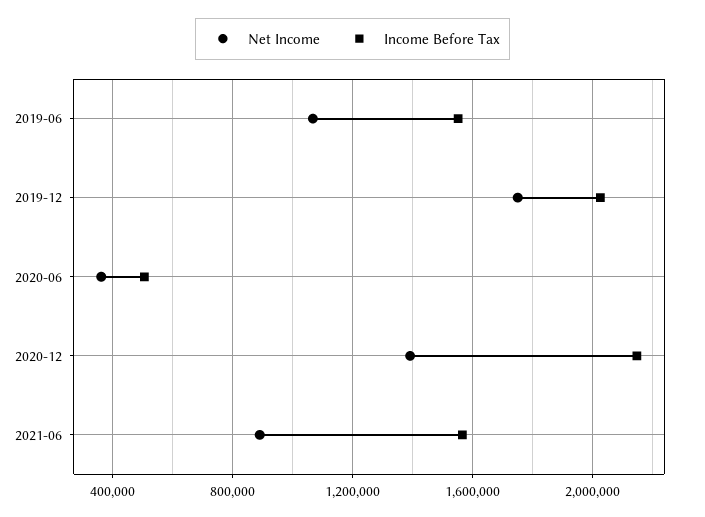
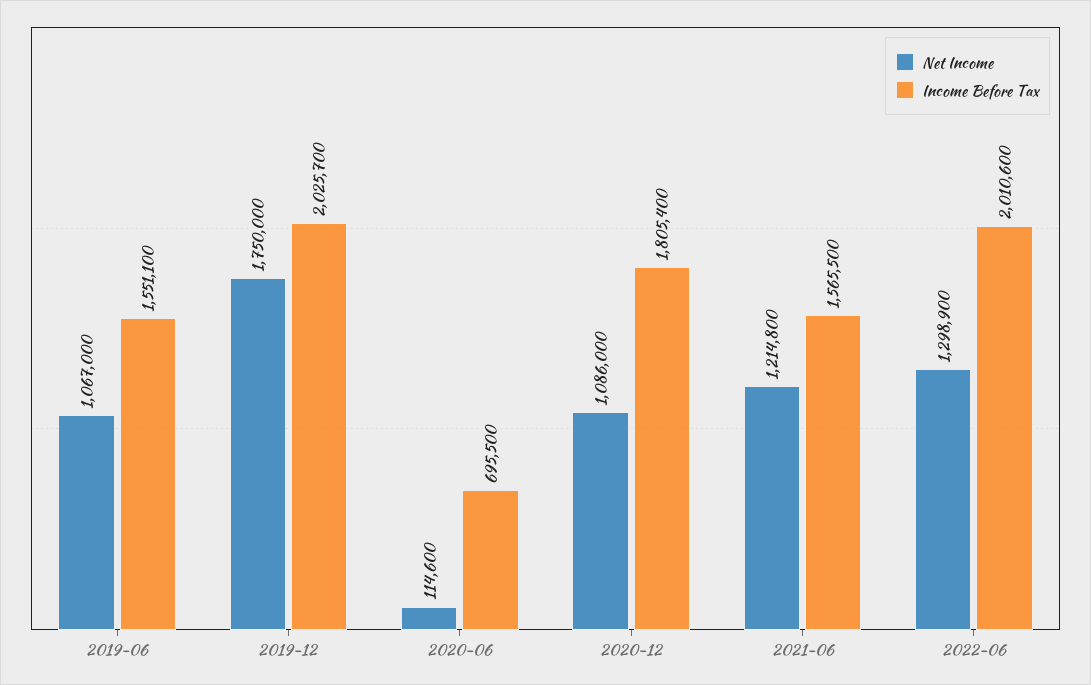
Net Income, 2020-06: 350000 -> 114600
Income Before Tax, 2020-06: 500000 -> 695500
Net Income, 2020-12: 1400000 -> 1086000
Income Before Tax, 2020-12: 2150000 -> 1805400
Net Income, 2021-06: 900000 -> 1214800
Net Income, 2022-06: none -> 1298900
Income Before Tax, 2022-06: none -> 2010600

